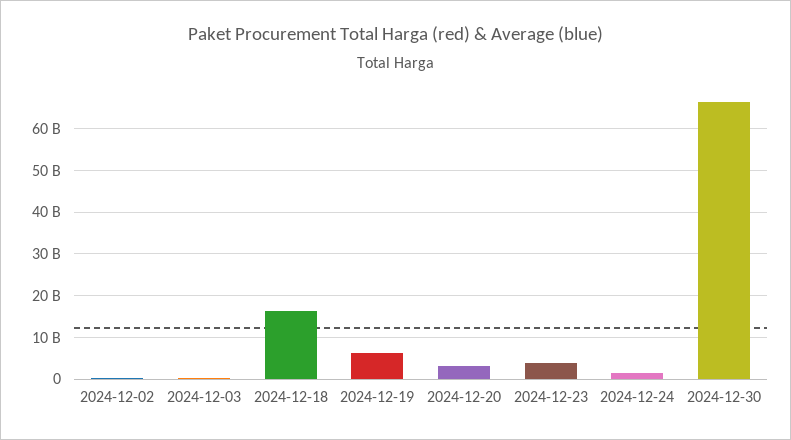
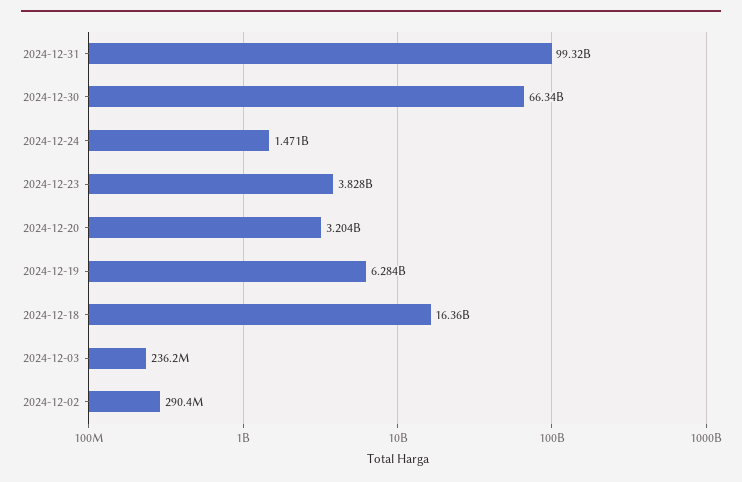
2024-12-31: none -> 99320000000

